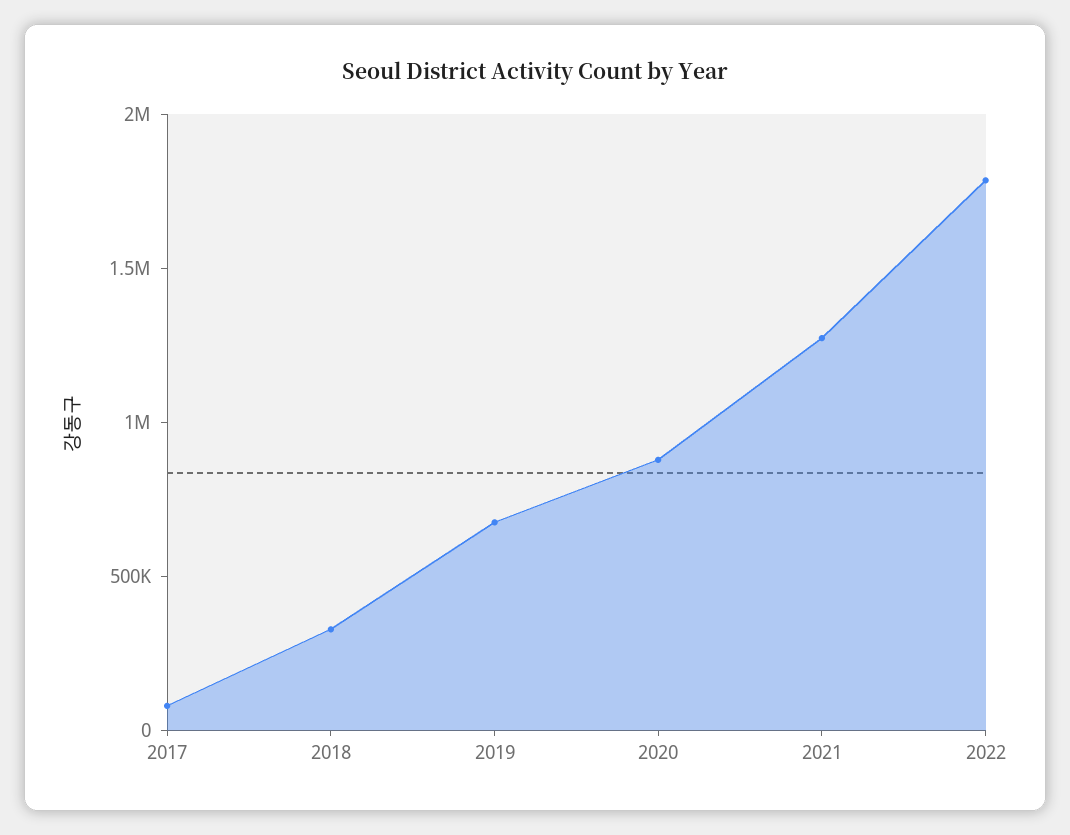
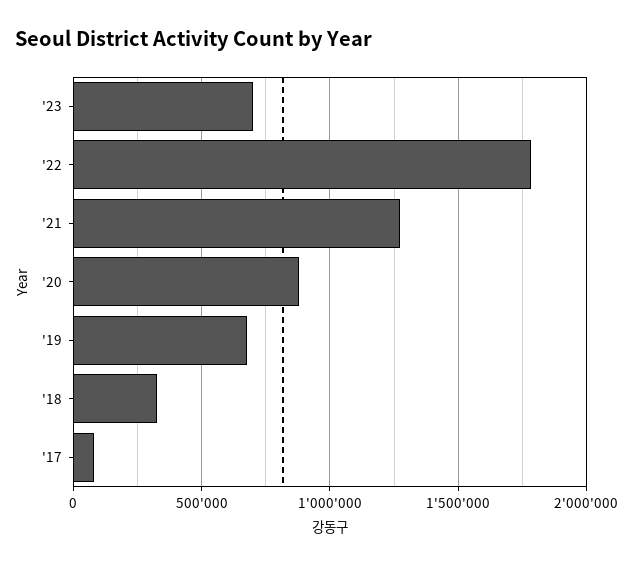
'23: none -> 700000

